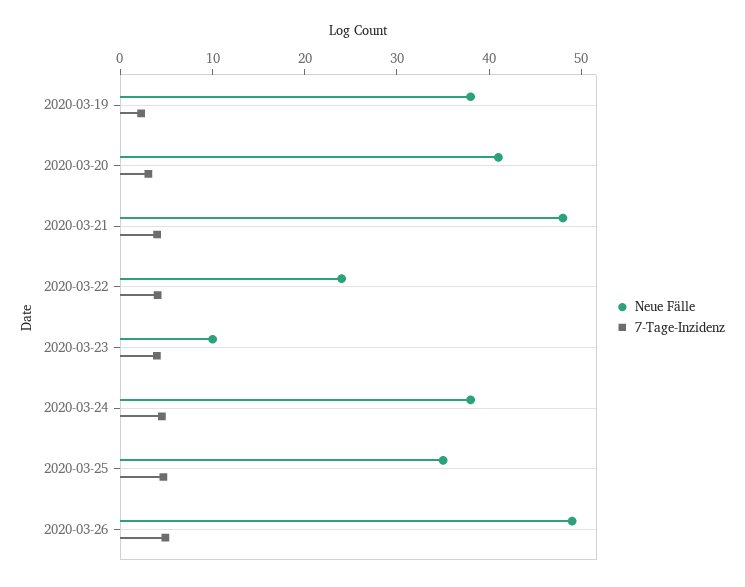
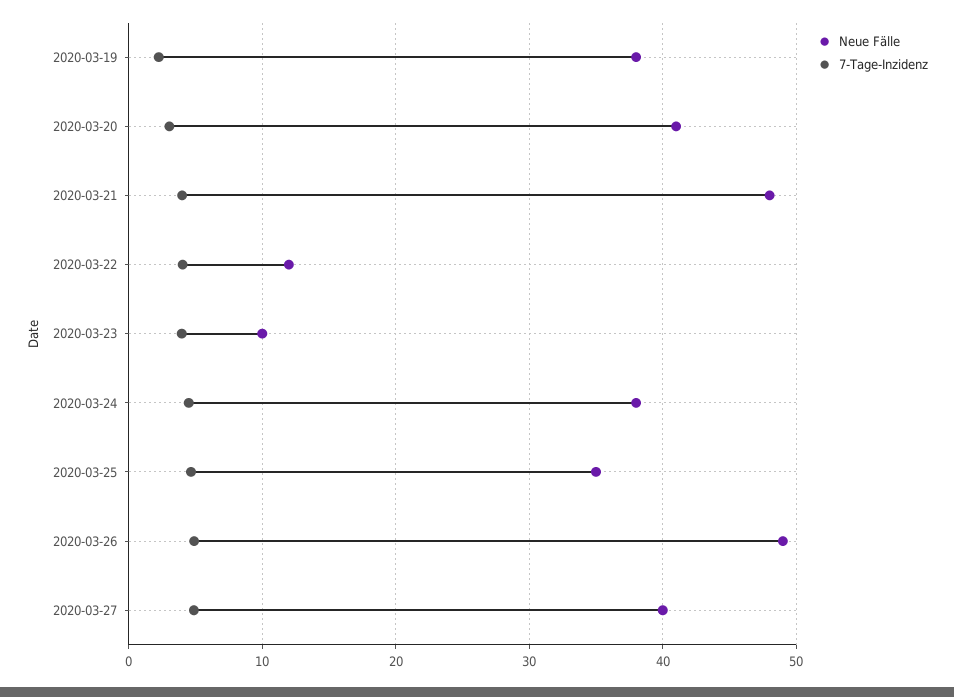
Neue Fälle, 2020-03-22: 24 -> 12
Neue Fälle, 2020-03-27: none -> 40
7-Tage-Inzidenz, 2020-03-27: none -> 5

